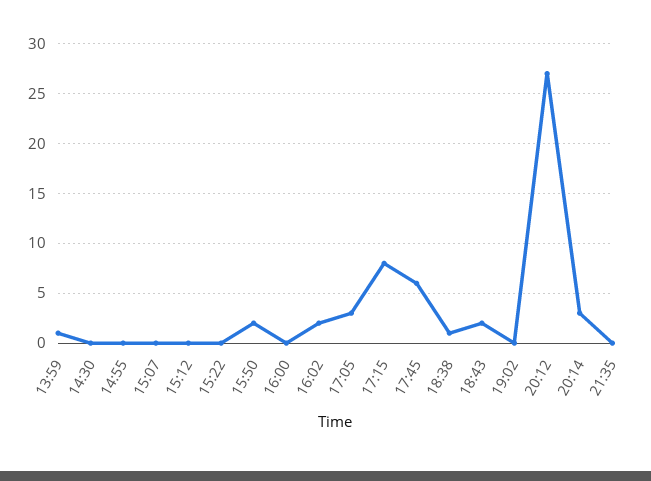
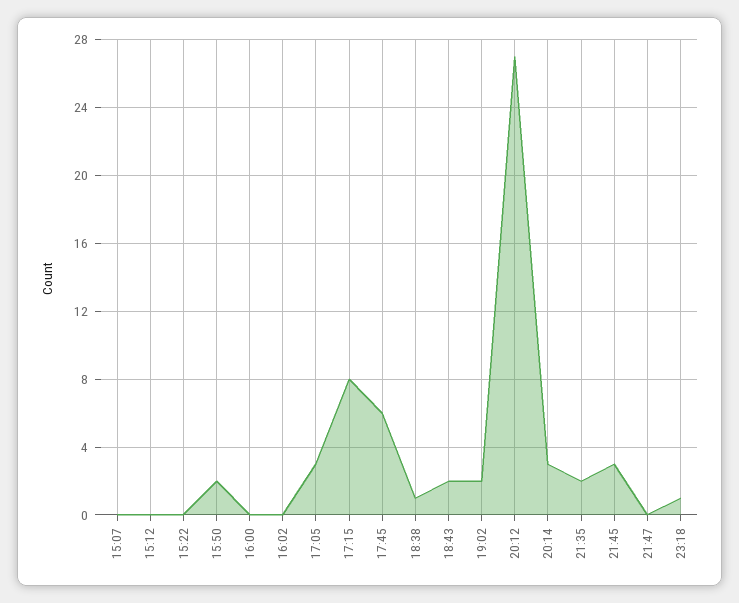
13:59: 1 -> none
14:30: 0 -> none
14:55: 0 -> none
16:02: 2 -> 0
19:02: 0 -> 2
21:35: 0 -> 2
21:45: none -> 3
21:47: none -> 0
23:18: none -> 1

